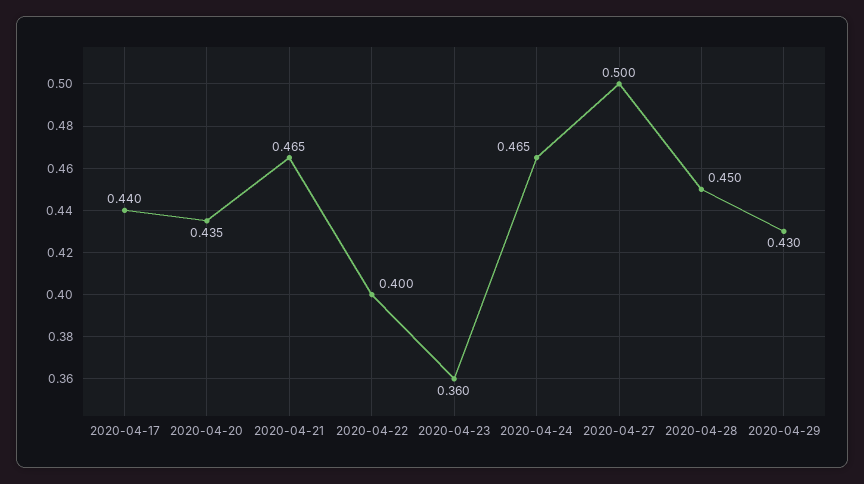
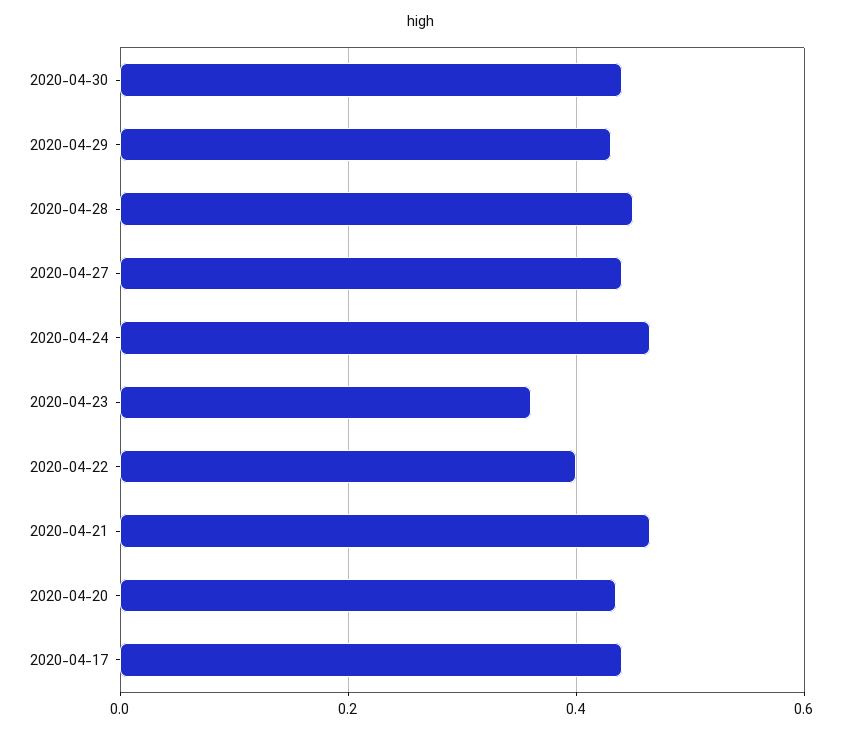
2020-04-27: 0.5 -> 0.44
2020-04-30: none -> 0.44

